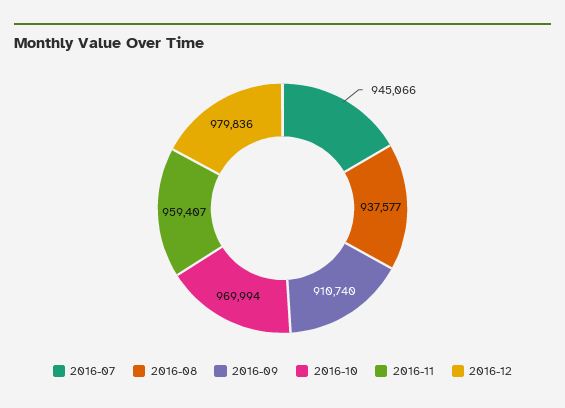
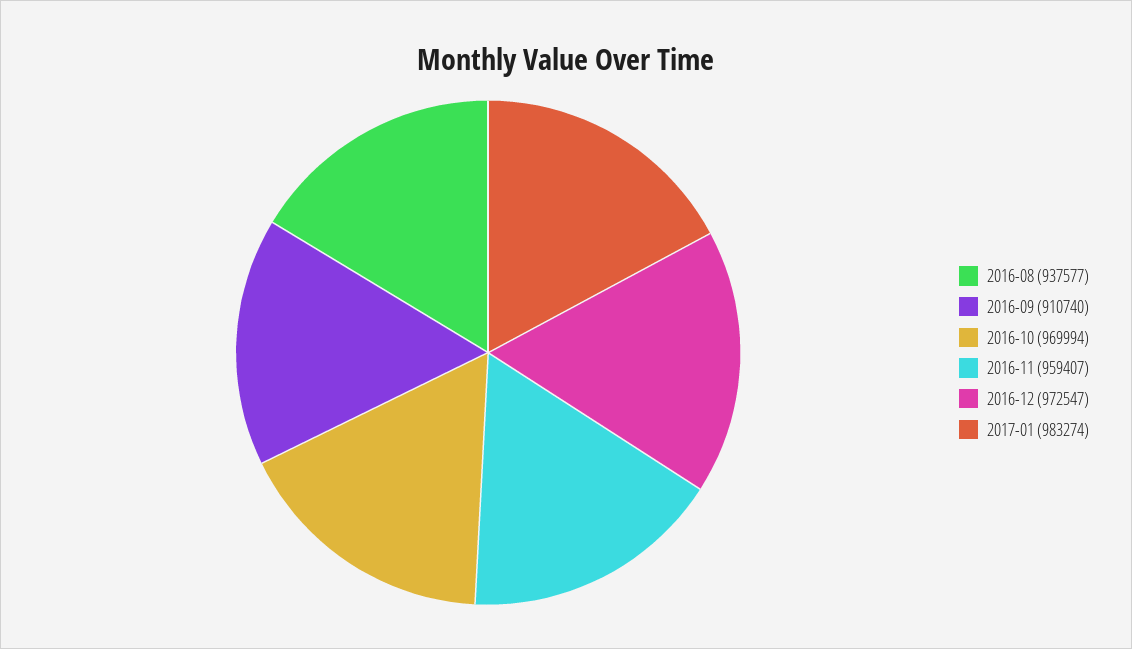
2016-07: 945066 -> none
2016-12: 979836 -> 972547
2017-01: none -> 983274

